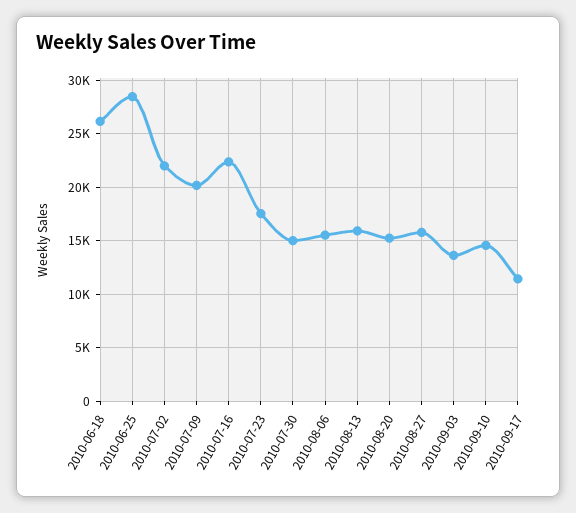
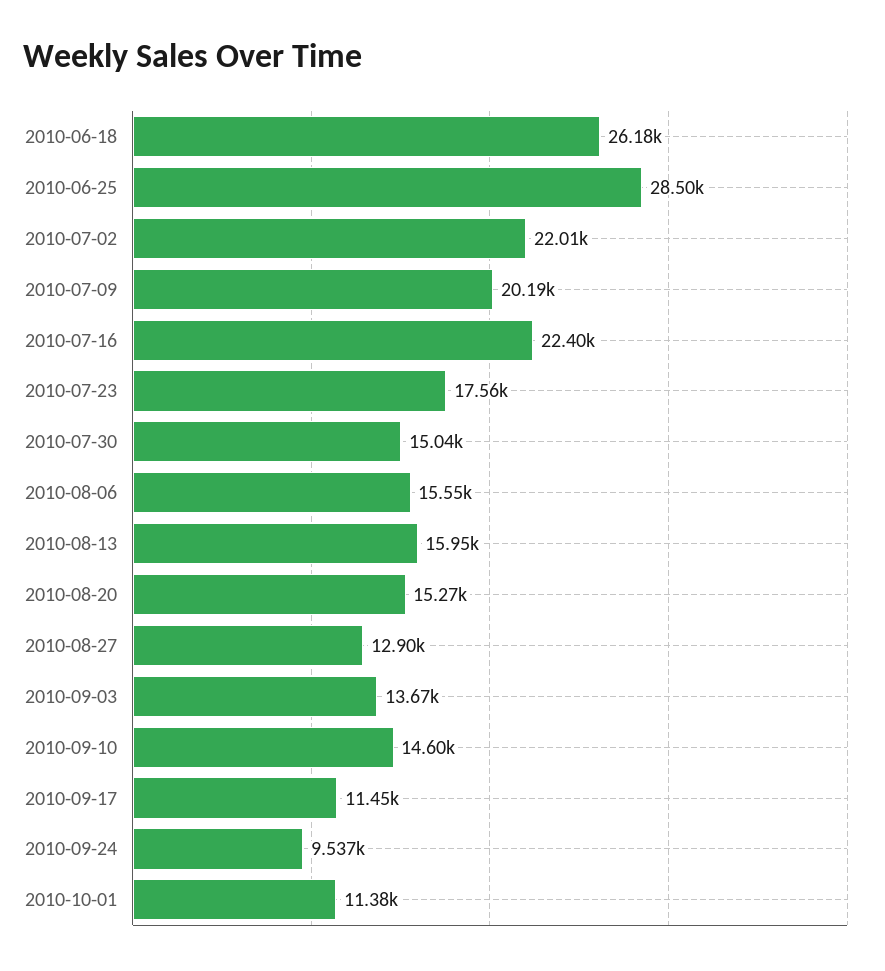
2010-08-27: 16000 -> 12900
2010-09-24: none -> 9537
2010-10-01: none -> 11380

